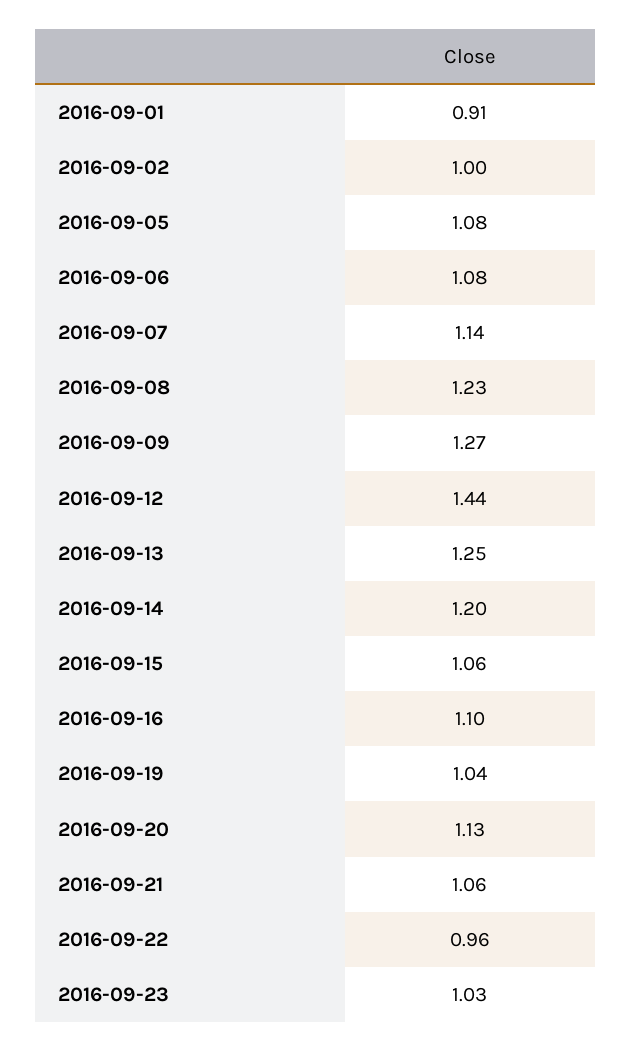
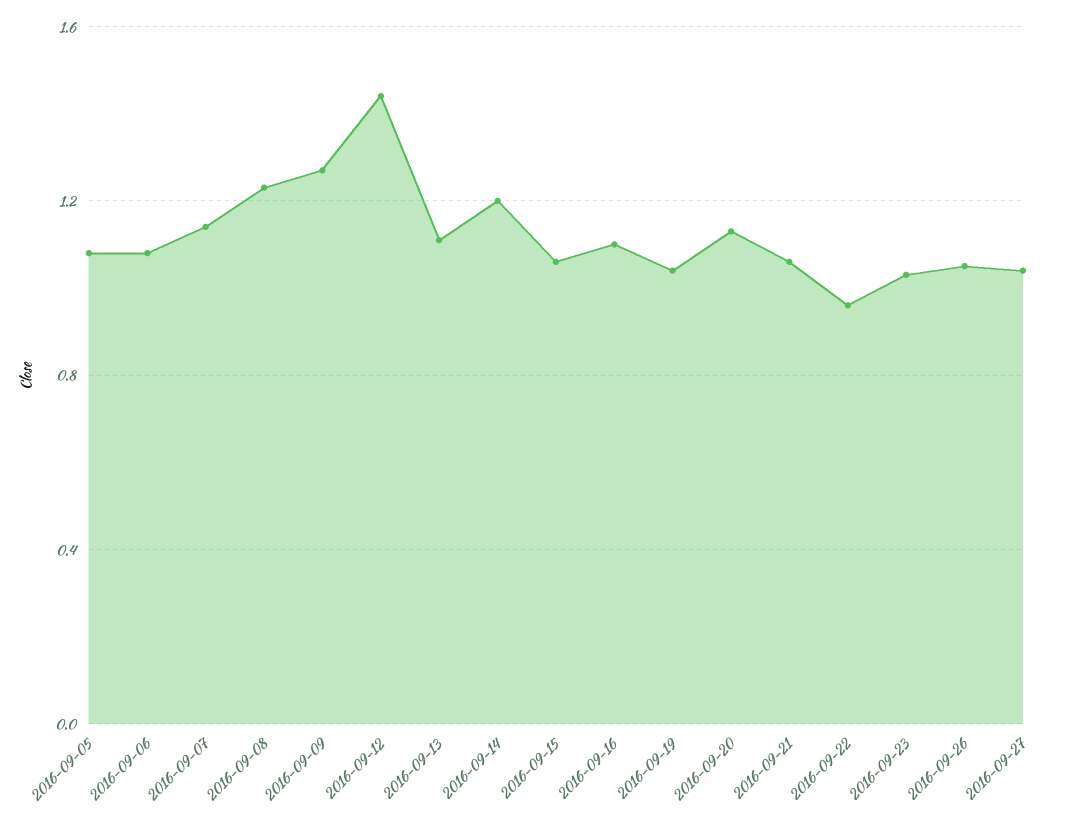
2016-09-01: 0.91 -> none
2016-09-02: 1 -> none
2016-09-13: 1.25 -> 1.1
2016-09-26: none -> 1.05
2016-09-27: none -> 1.05

